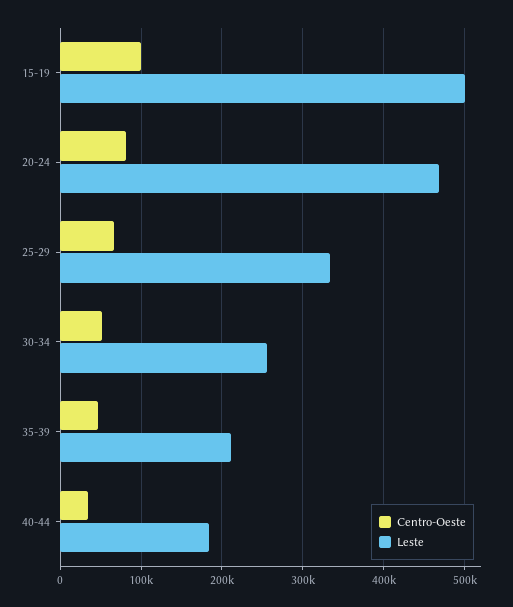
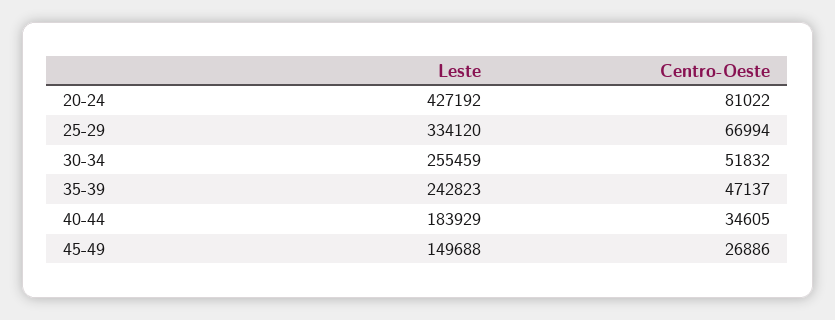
Centro-Oeste, 15-19: 100000 -> none
Leste, 15-19: 500000 -> none
Leste, 20-24: 470000 -> 427192
Leste, 35-39: 210000 -> 242823
Leste, 45-49: none -> 149688
Centro-Oeste, 45-49: none -> 26886

